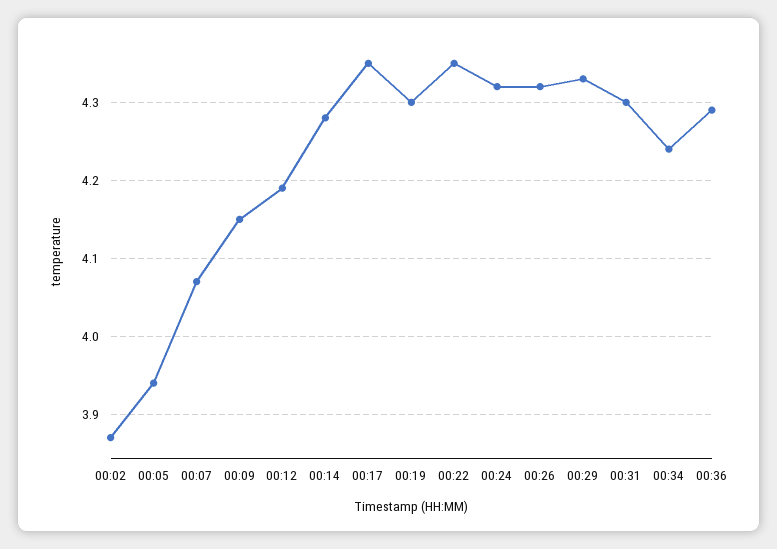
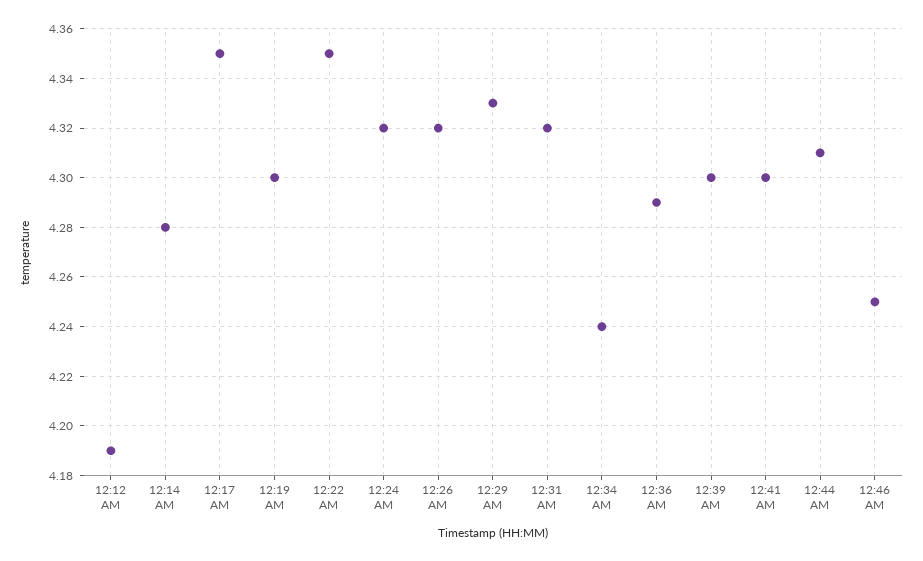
00:02: 3.87 -> none
00:05: 3.94 -> none
00:07: 4.07 -> none
00:09: 4.15 -> none
00:31: 4.3 -> 4.32
12:39 AM: none -> 4.3
12:41 AM: none -> 4.3
12:44 AM: none -> 4.31
12:46 AM: none -> 4.25

